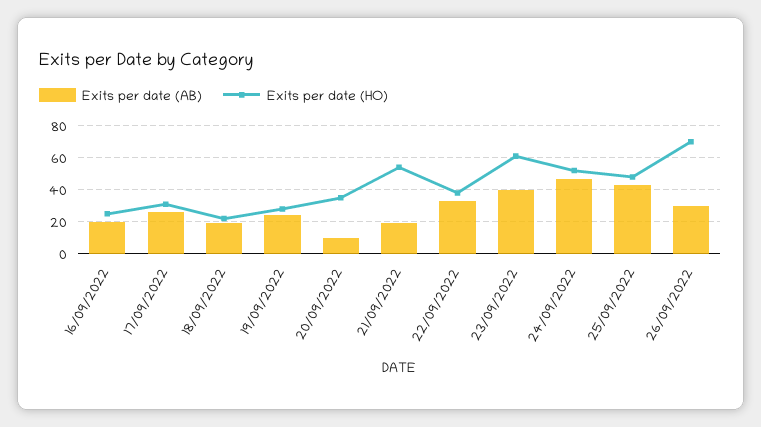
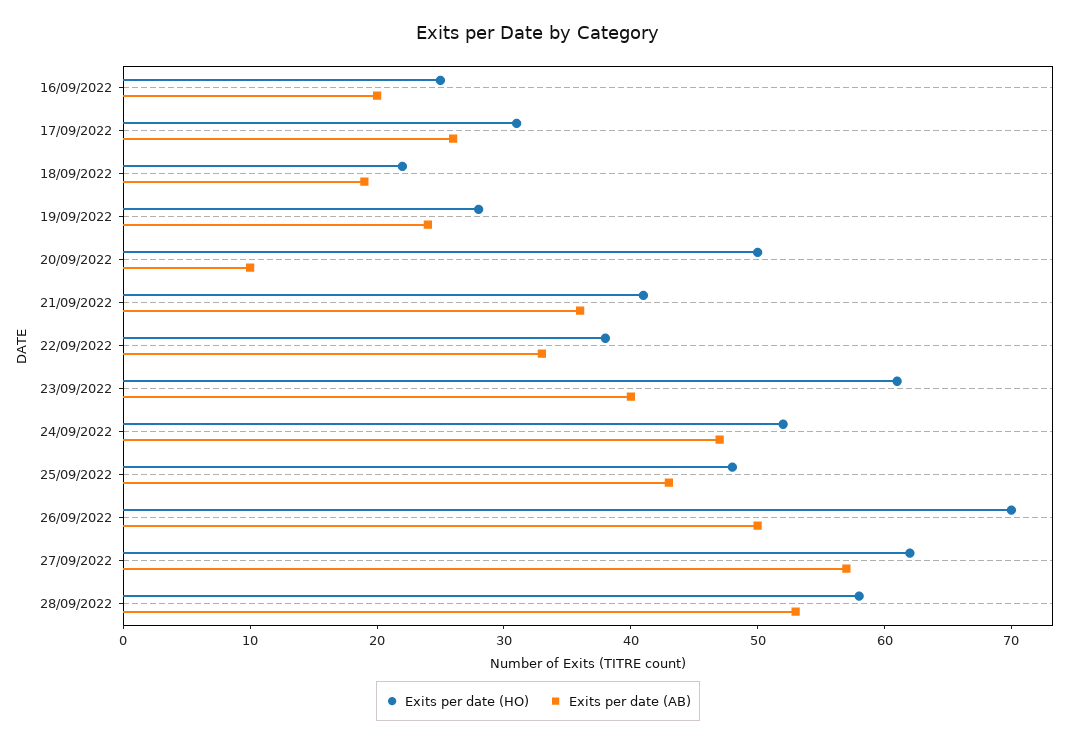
Exits per date (HO), 20/09/2022: 35 -> 50
Exits per date (AB), 21/09/2022: 20 -> 36
Exits per date (HO), 21/09/2022: 55 -> 41
Exits per date (AB), 26/09/2022: 30 -> 50
Exits per date (HO), 27/09/2022: none -> 62
Exits per date (AB), 27/09/2022: none -> 57
Exits per date (HO), 28/09/2022: none -> 58
Exits per date (AB), 28/09/2022: none -> 53

